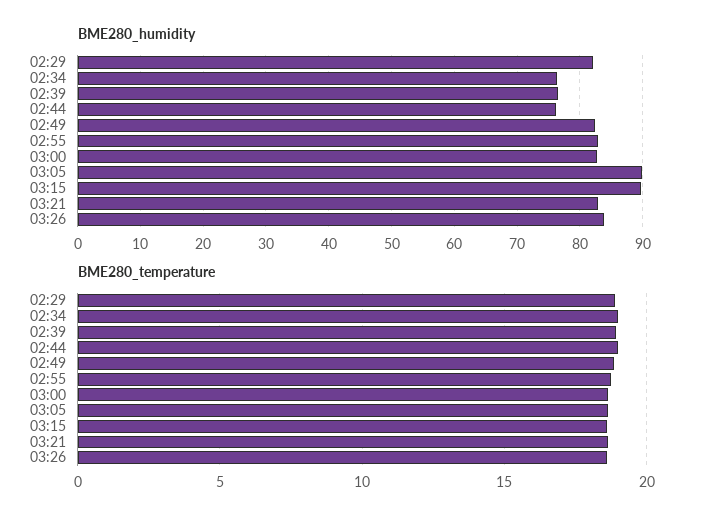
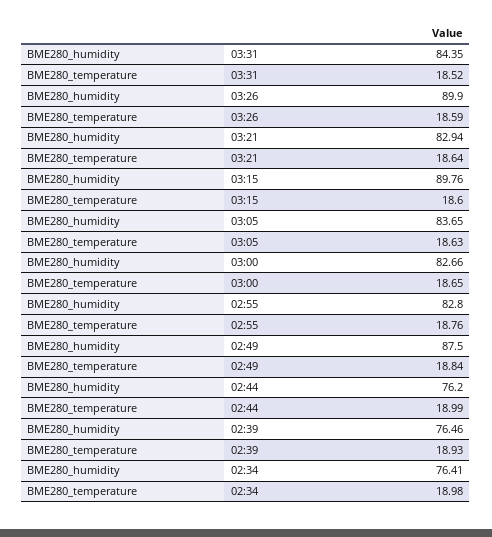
BME280_humidity, 02:29: 82 -> none
BME280_humidity, 02:49: 82 -> 87.5
BME280_humidity, 03:05: 90 -> 83.65
BME280_humidity, 03:26: 84 -> 89.9
BME280_temperature, 02:29: 19 -> none
BME280_humidity, 03:31: none -> 84.35
BME280_temperature, 03:31: none -> 18.52

